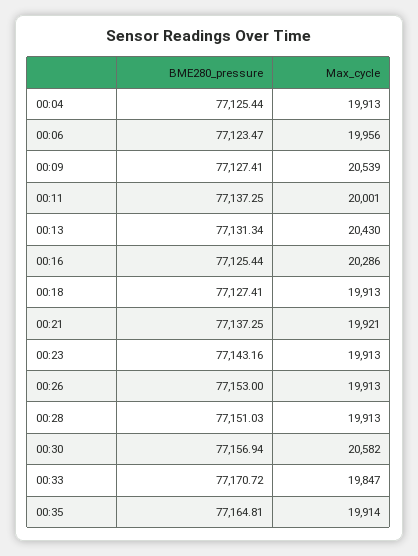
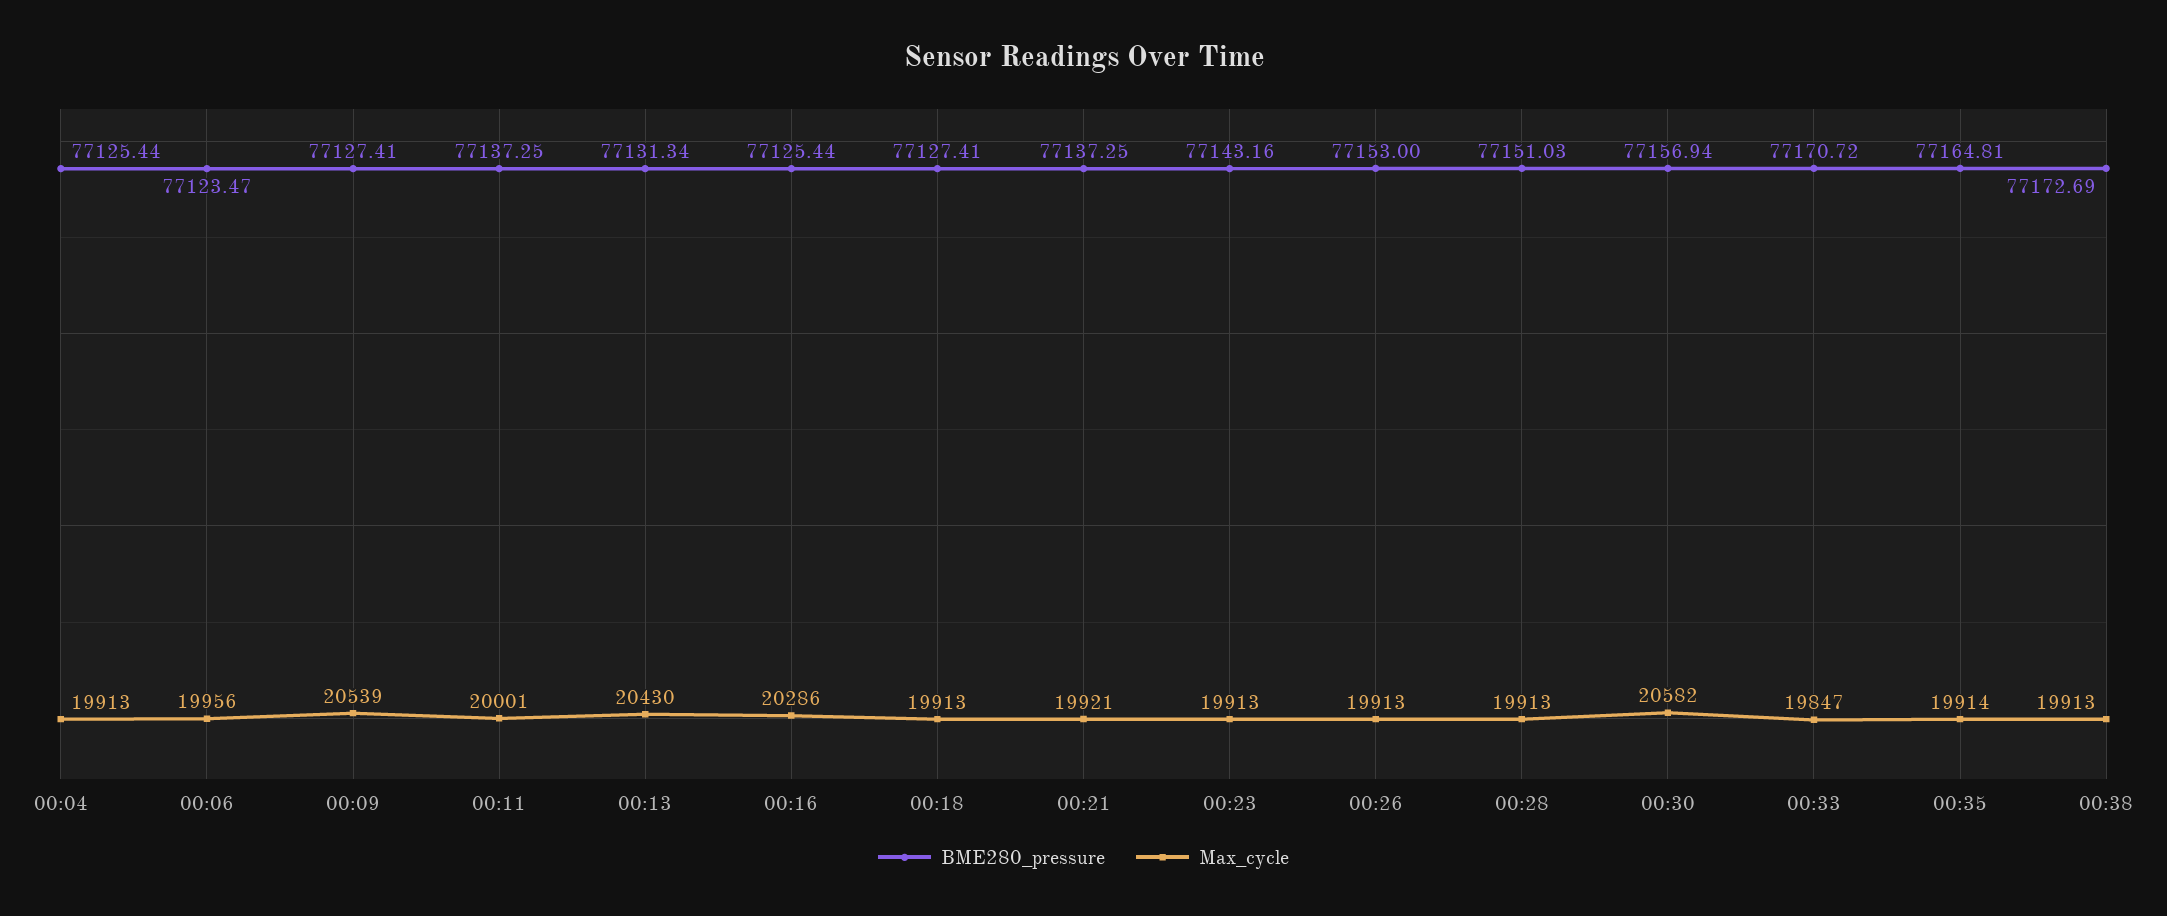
BME280_pressure, 00:38: none -> 77172.69
Max_cycle, 00:38: none -> 19913

